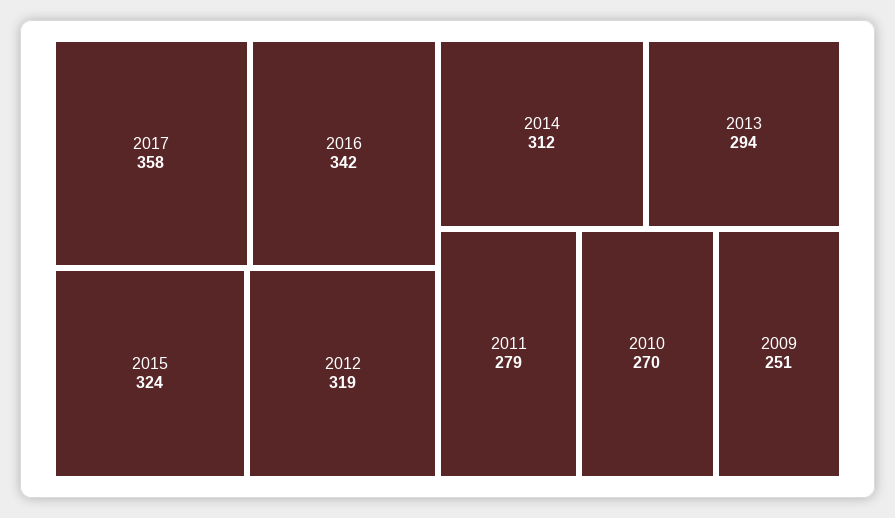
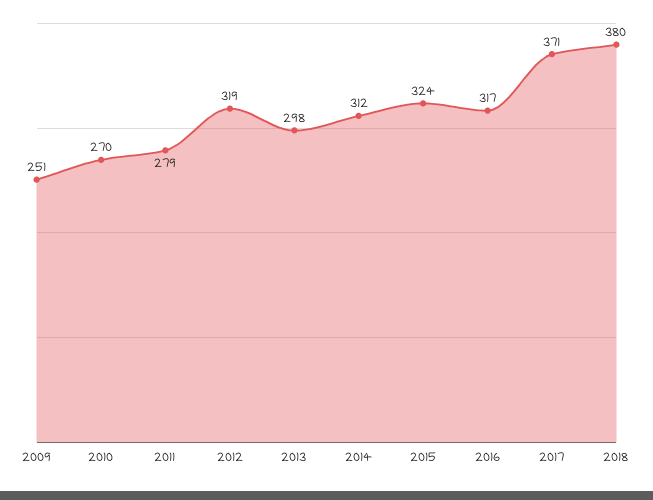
2017: 358 -> 371
2016: 342 -> 317
2013: 294 -> 298
2018: none -> 380

